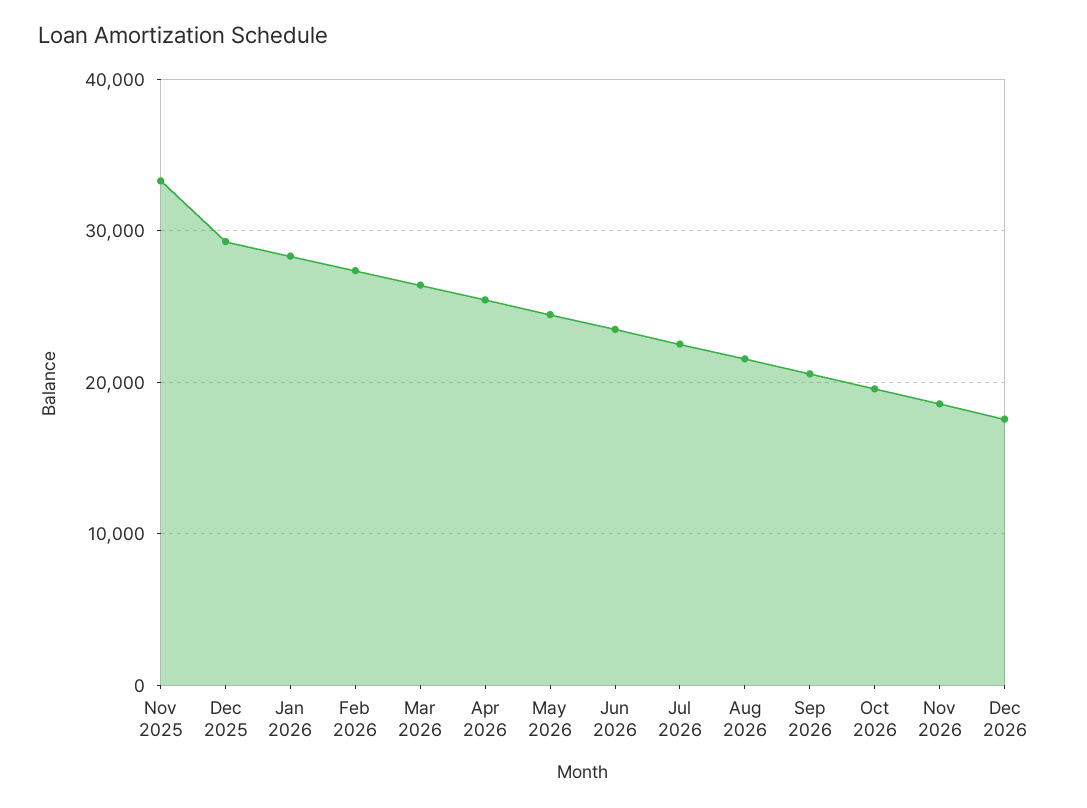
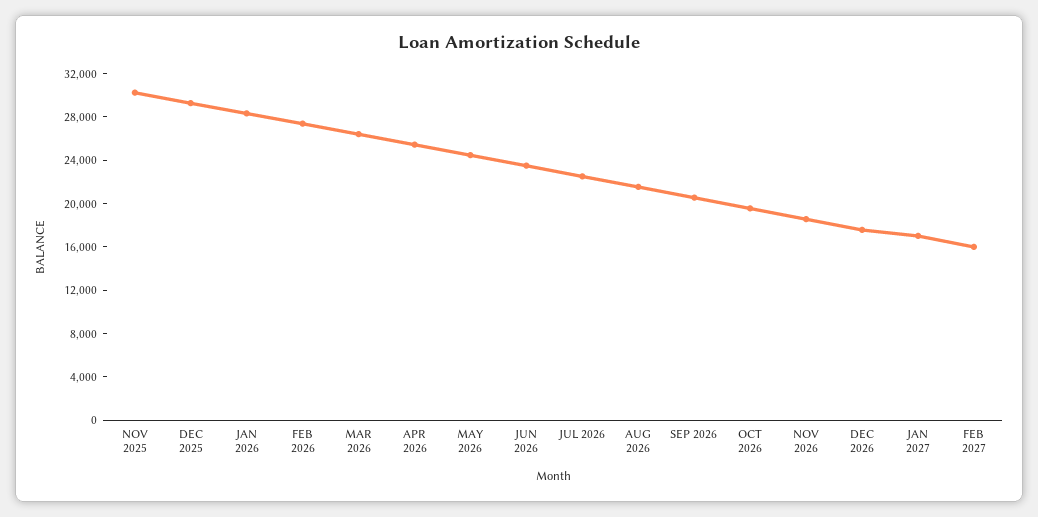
Nov 2025: 33000 -> 30000
JAN 2027: none -> 17000
FEB 2027: none -> 16000

